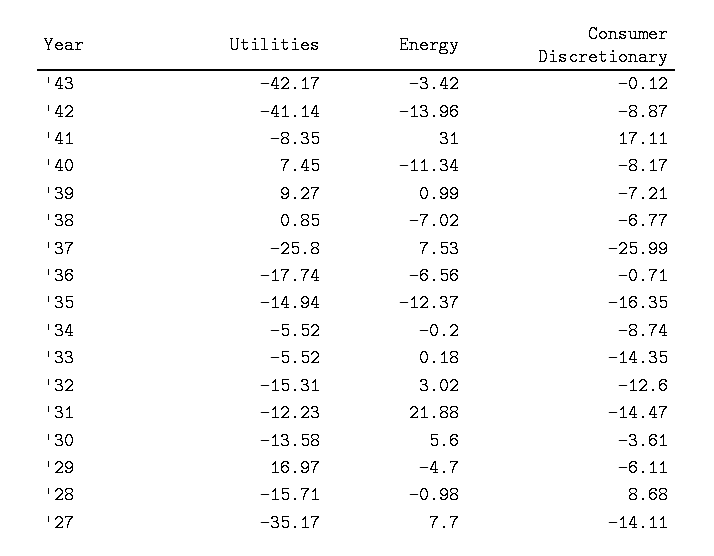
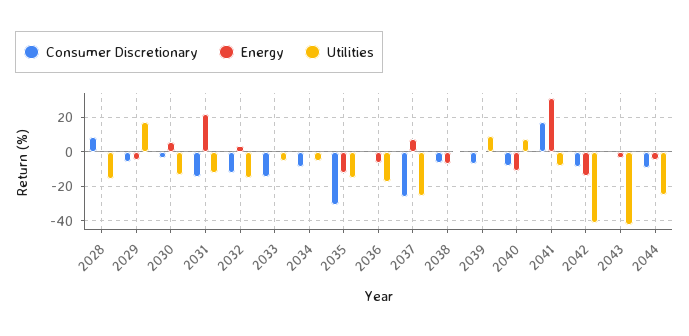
Consumer Discretionary, '35: -16.35 -> -30
Utilities, '27: -35.17 -> none
Energy, '27: 7.7 -> none
Consumer Discretionary, '27: -14.11 -> none
Consumer Discretionary, 2044: none -> -10
Energy, 2044: none -> -5
Utilities, 2044: none -> -25

